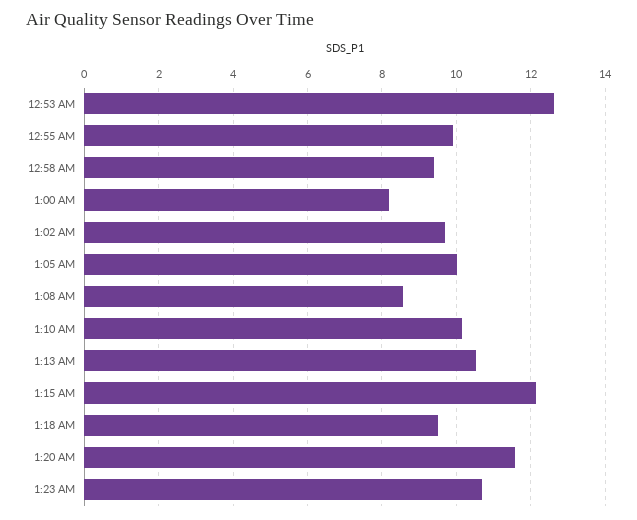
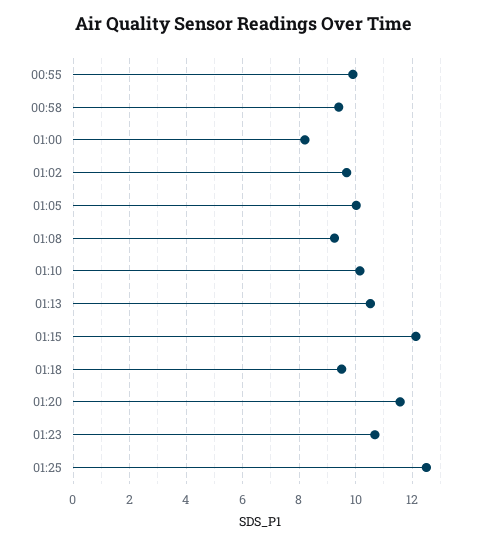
12:53 AM: 12.6 -> none
1:08 AM: 8.6 -> 9.25
01:25: none -> 12.5

